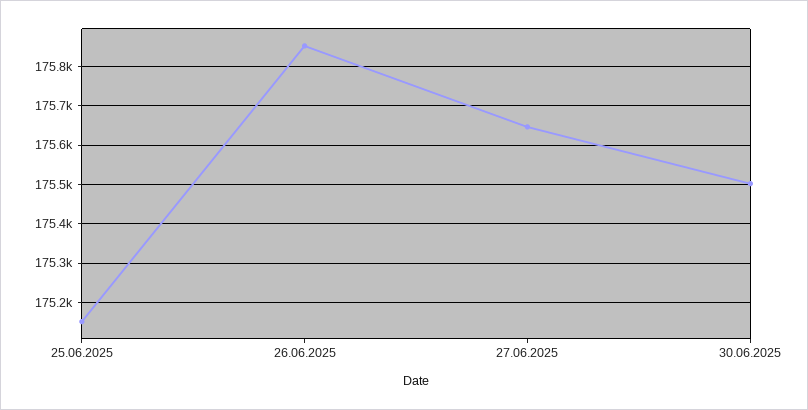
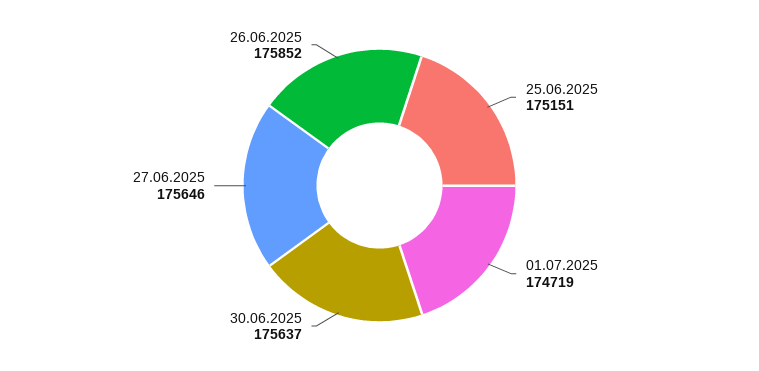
30.06.2025: 175500 -> 175637
01.07.2025: none -> 174719

